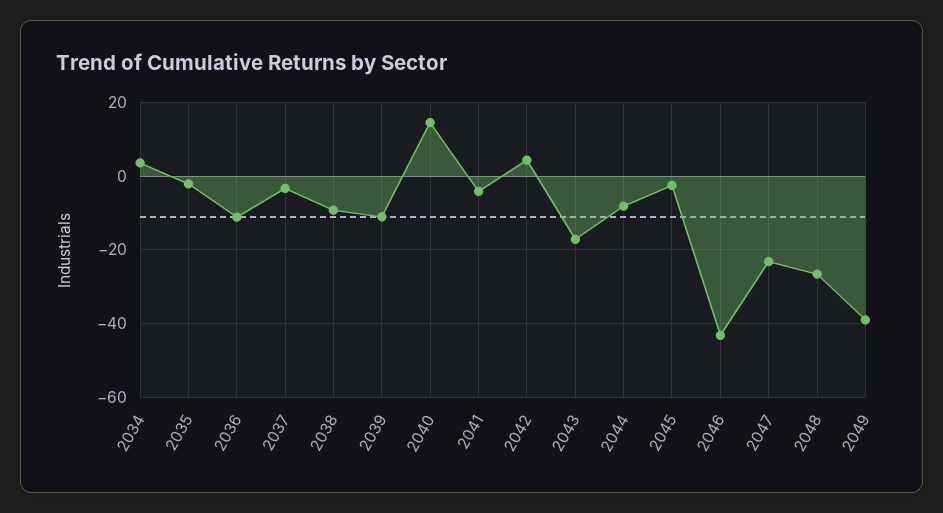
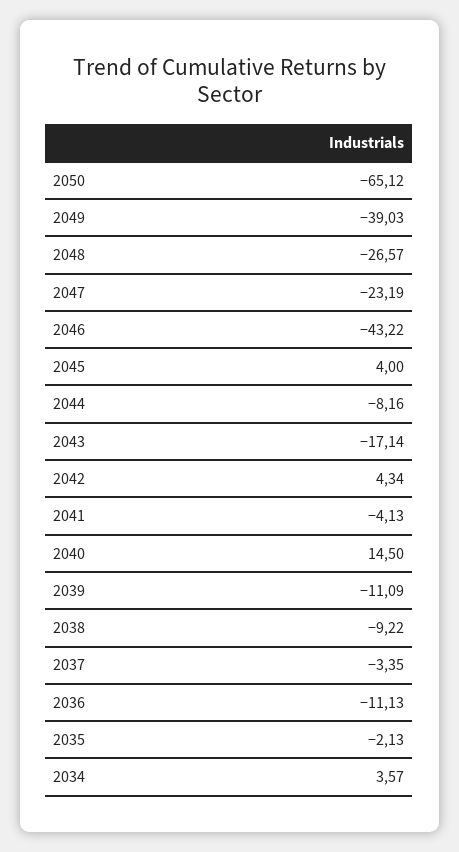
2045: -2 -> 4
2050: none -> -65.12

